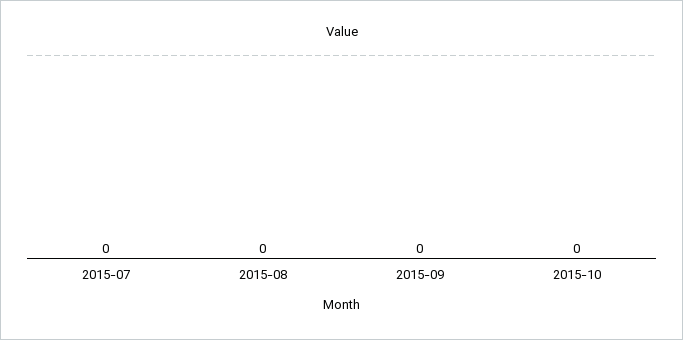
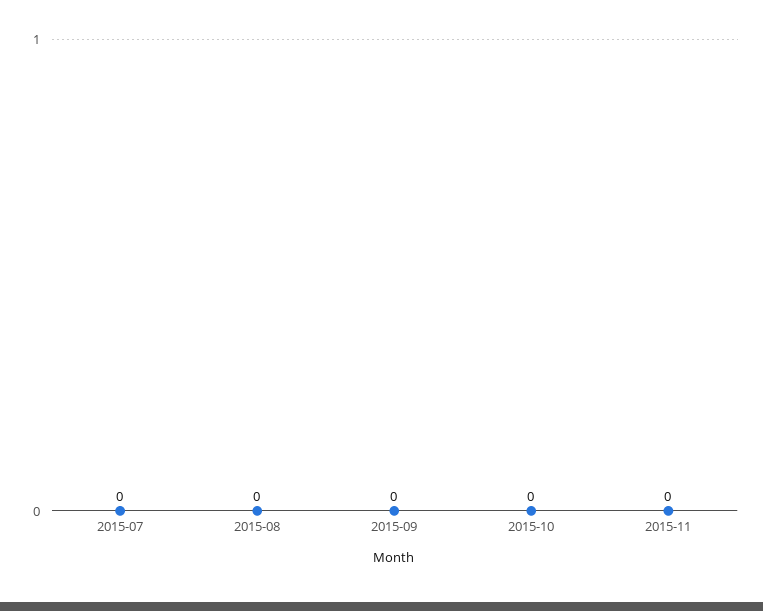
2015-11: none -> 0

